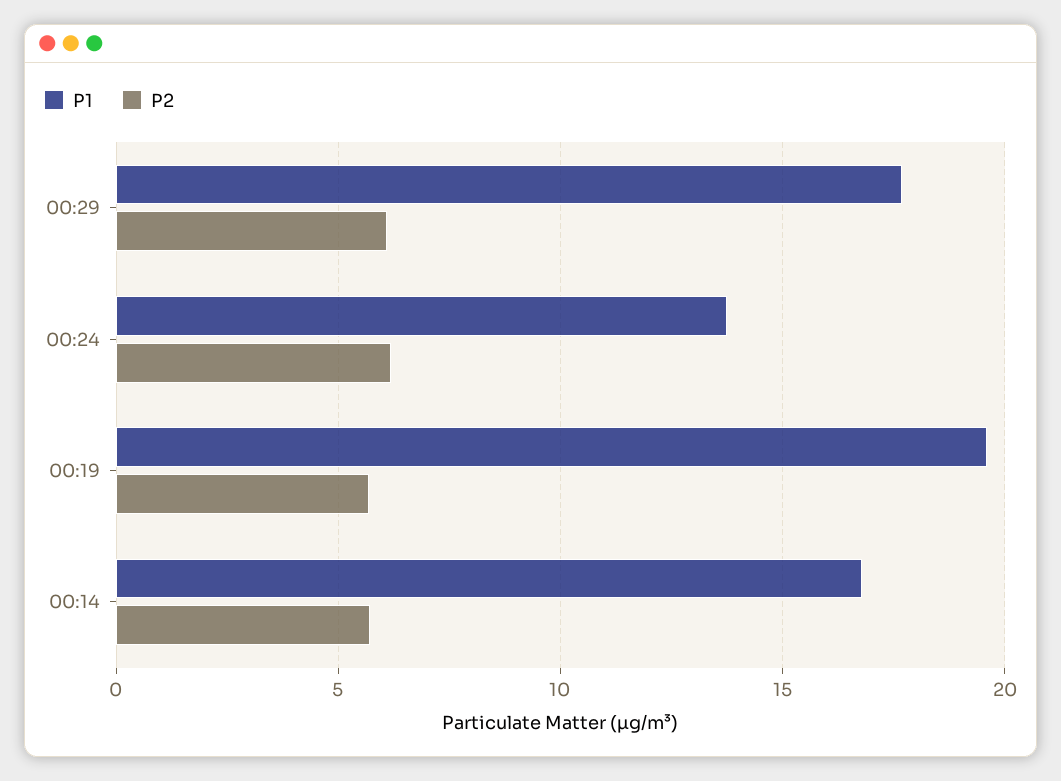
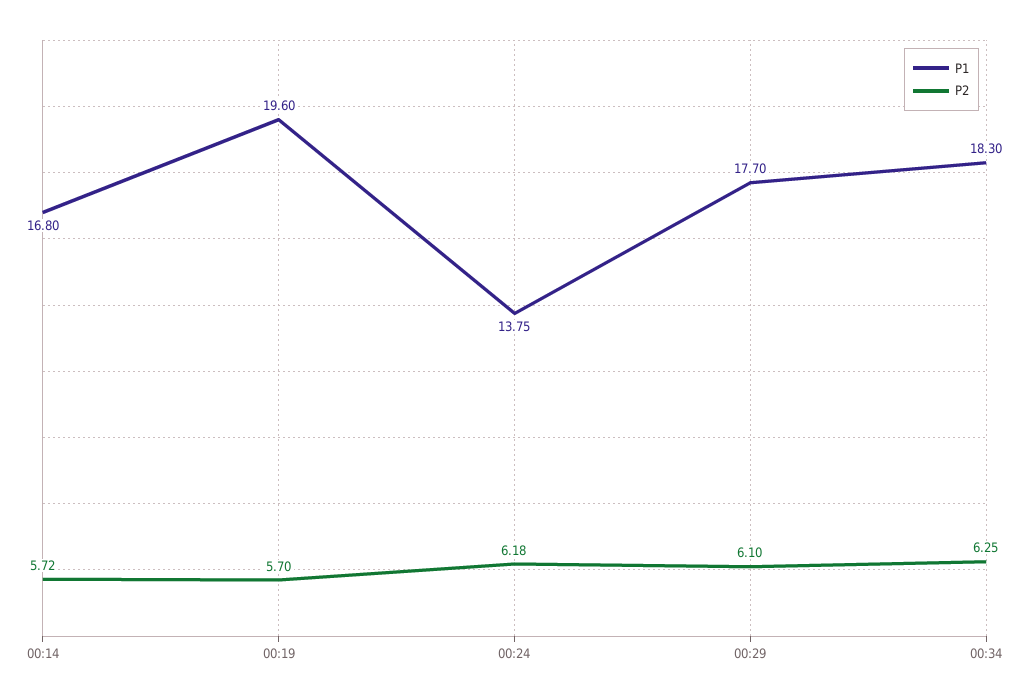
P1, 00:34: none -> 18.3
P2, 00:34: none -> 6.25

